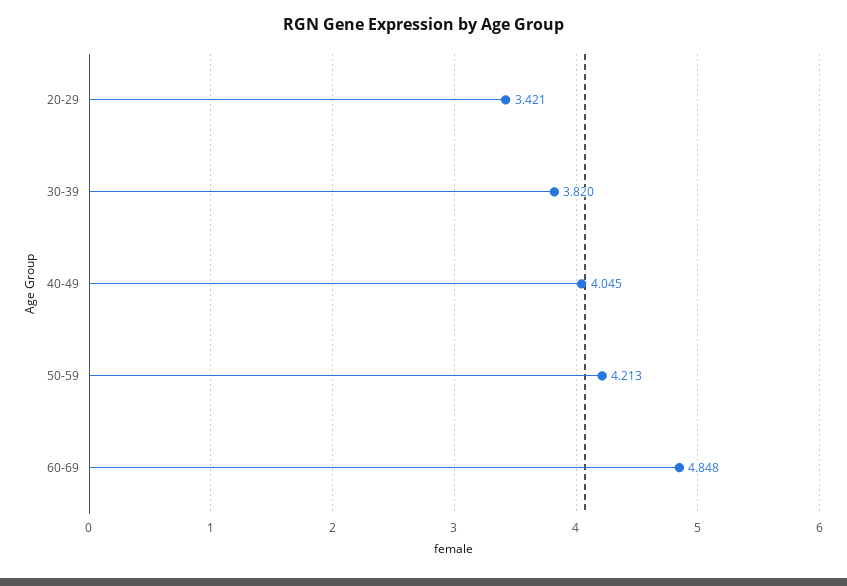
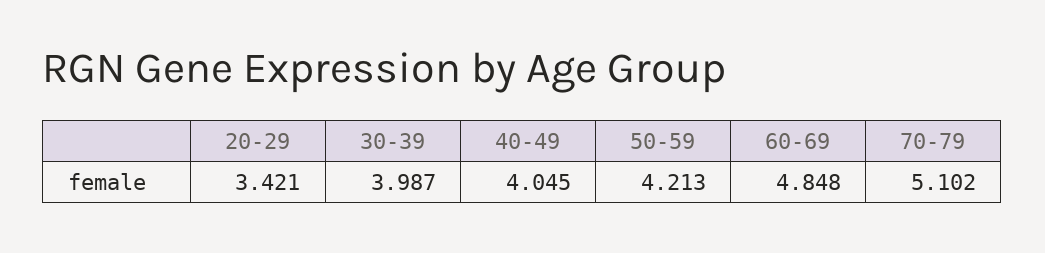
30-39: 3.82 -> 3.987
70-79: none -> 5.102

